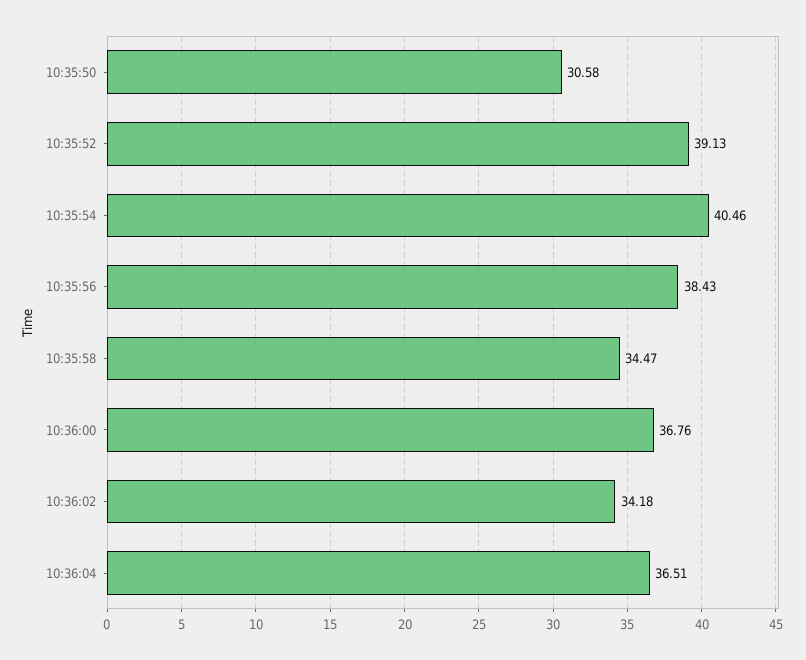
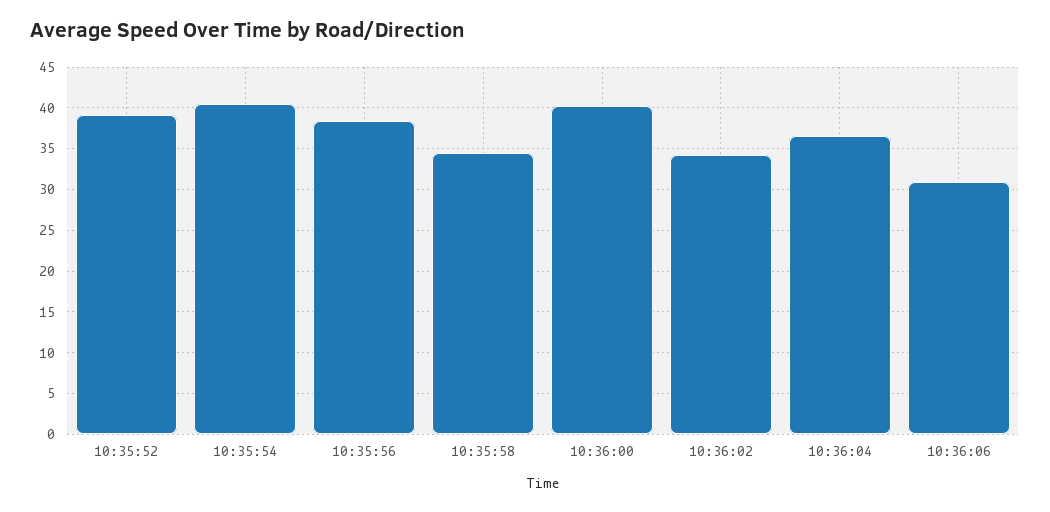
10:35:50: 30.58 -> none
10:36:00: 36.76 -> 40
10:36:06: none -> 31

